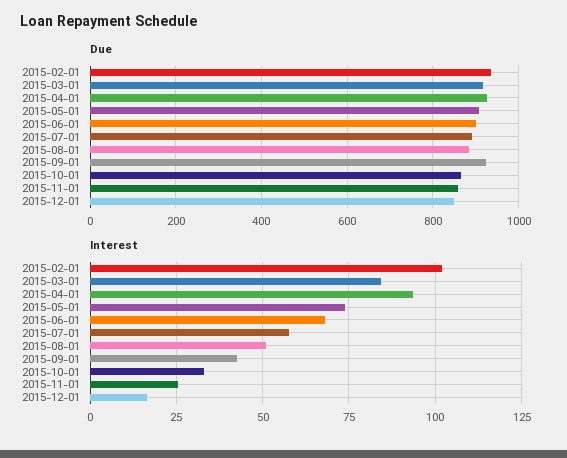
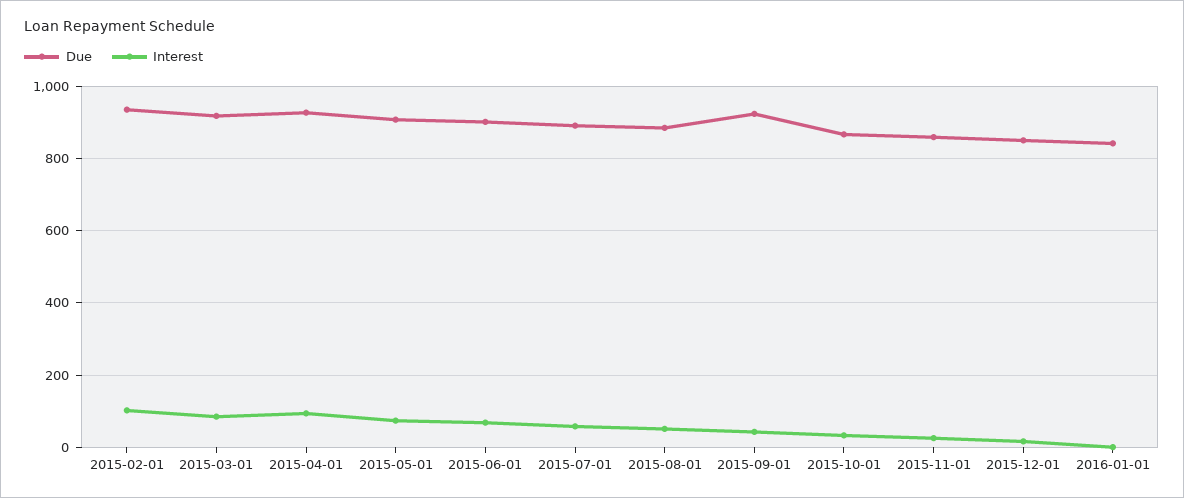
Due, 2016-01-01: none -> 840
Interest, 2016-01-01: none -> 0

